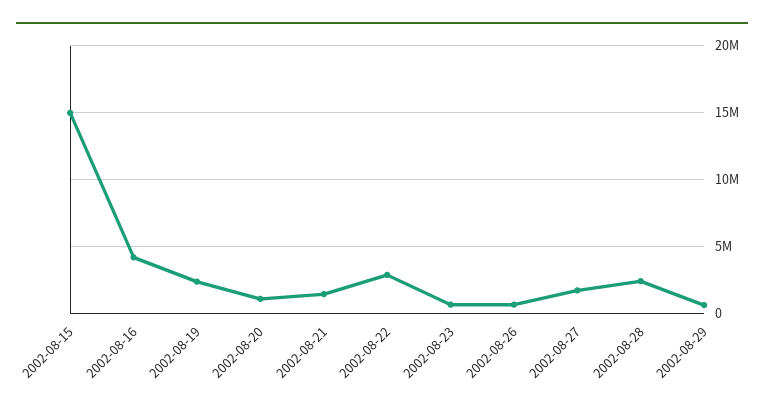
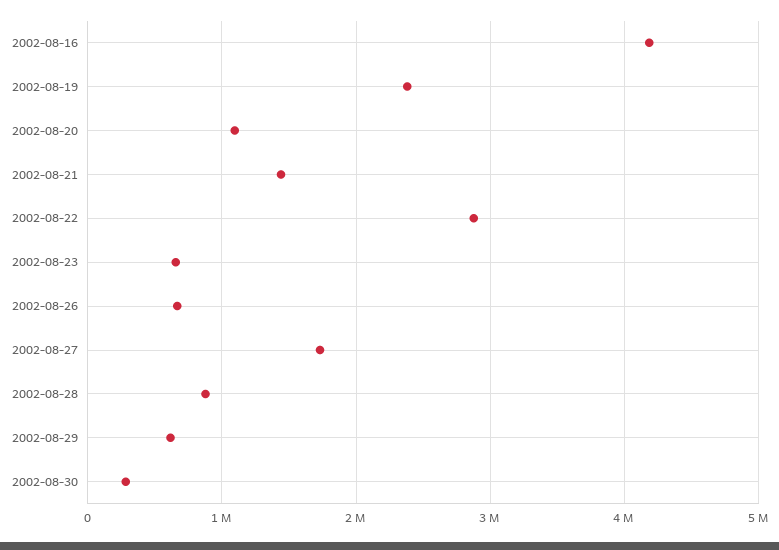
2002-08-15: 15000000 -> none
2002-08-28: 2500000 -> 900000
2002-08-30: none -> 300000

